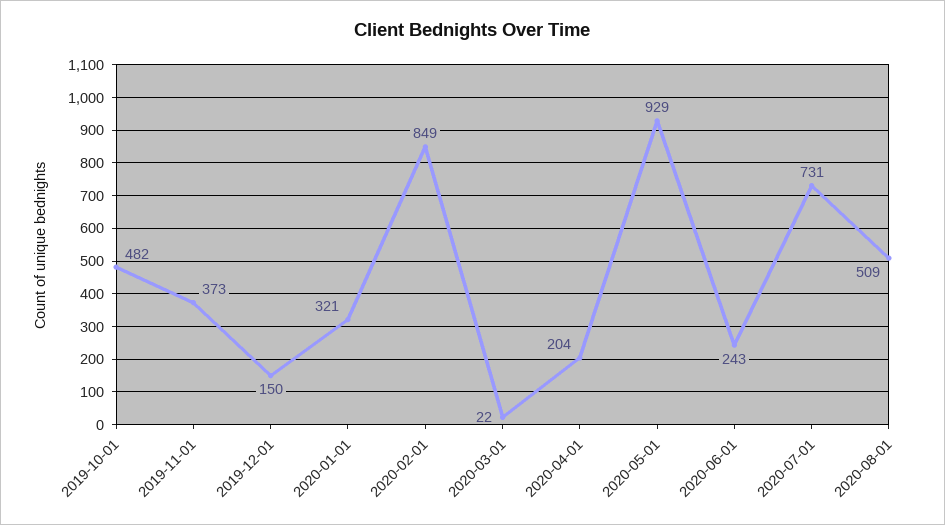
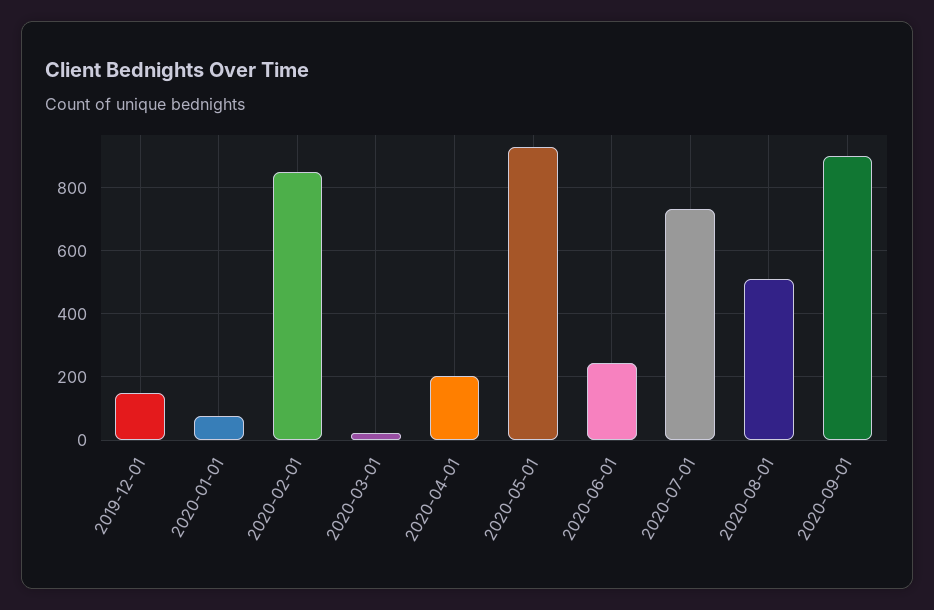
2019-10-01: 482 -> none
2019-11-01: 373 -> none
2020-01-01: 321 -> 80
2020-09-01: none -> 900

